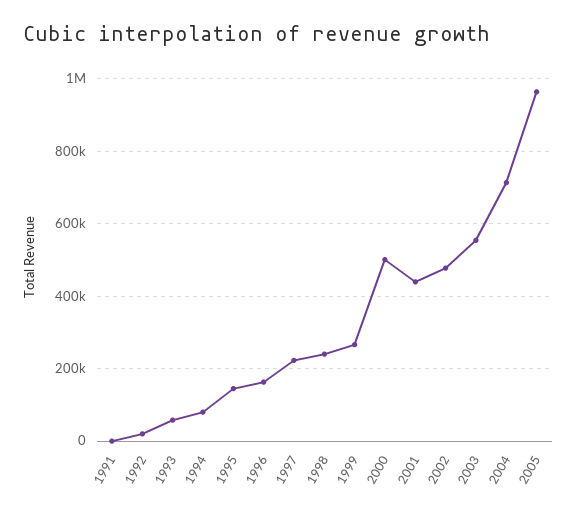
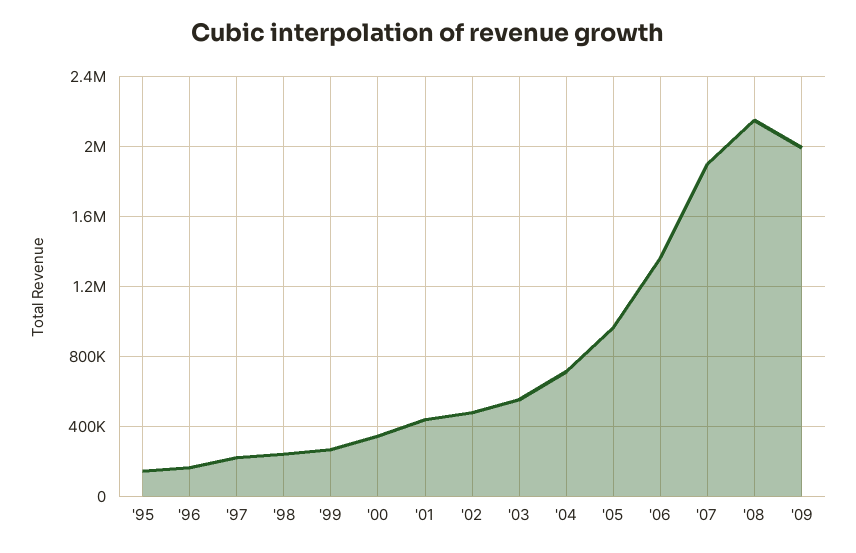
1991: 0 -> none
1992: 20000 -> none
1993: 60000 -> none
1994: 80000 -> none
2000: 500000 -> 350000
'06: none -> 1350000
'07: none -> 1900000
'08: none -> 2150000
'09: none -> 2000000

